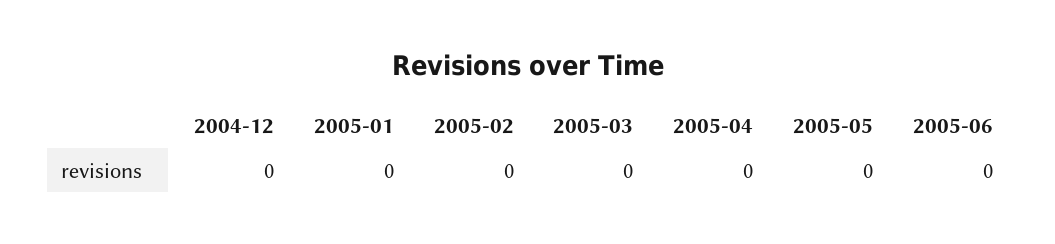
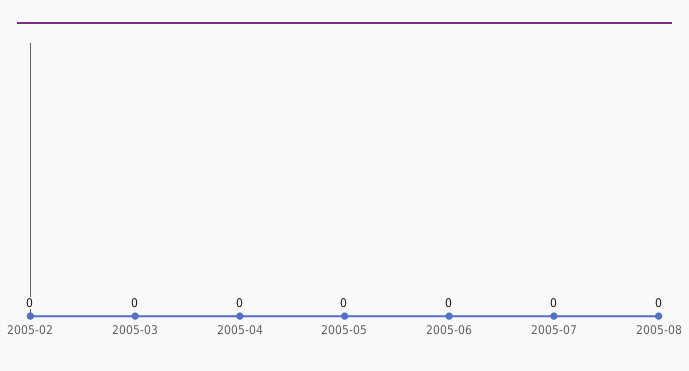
2004-12: 0 -> none
2005-01: 0 -> none
2005-07: none -> 0
2005-08: none -> 0

